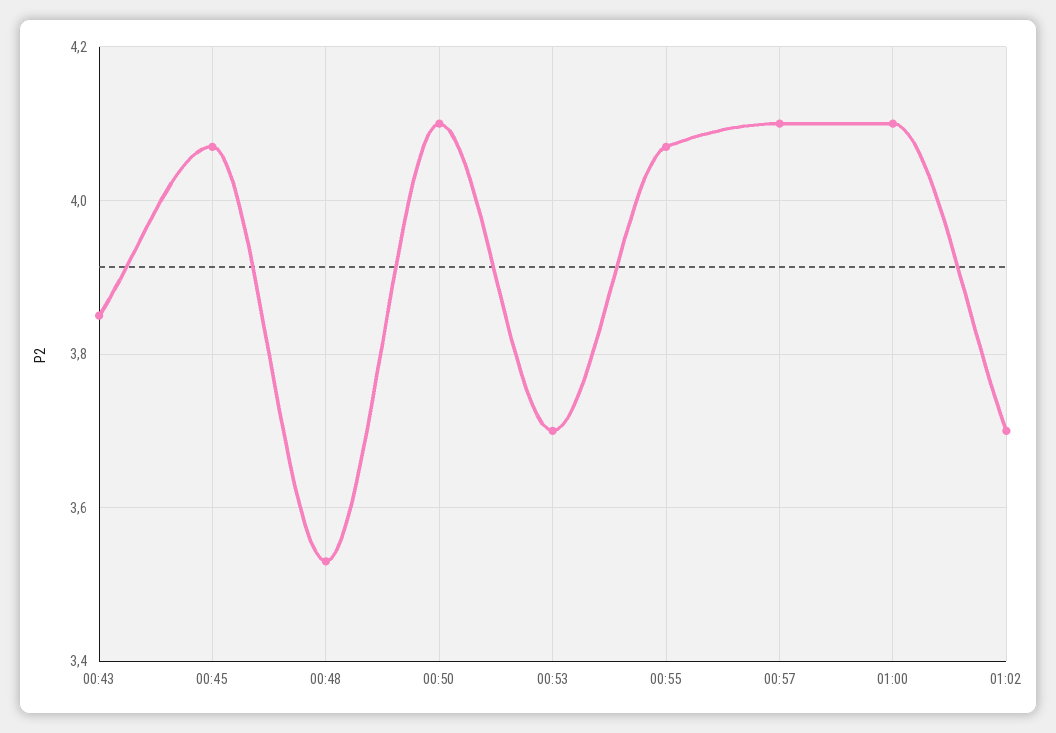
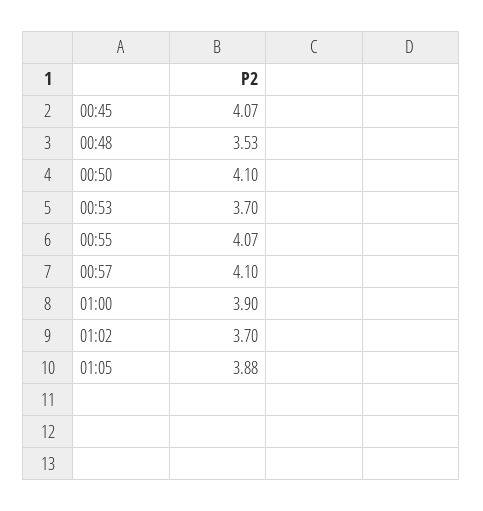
00:43: 3.85 -> none
01:00: 4.1 -> 3.9
01:05: none -> 3.88

